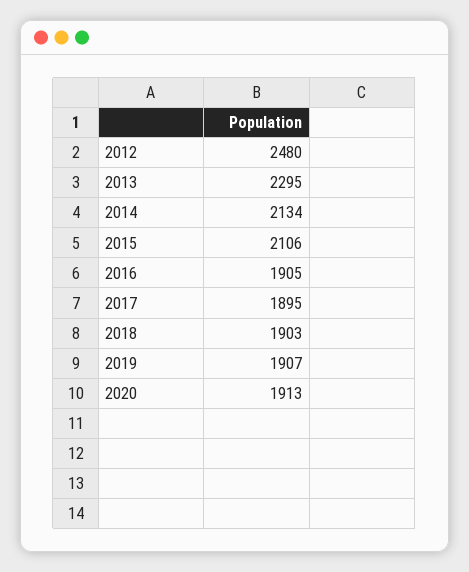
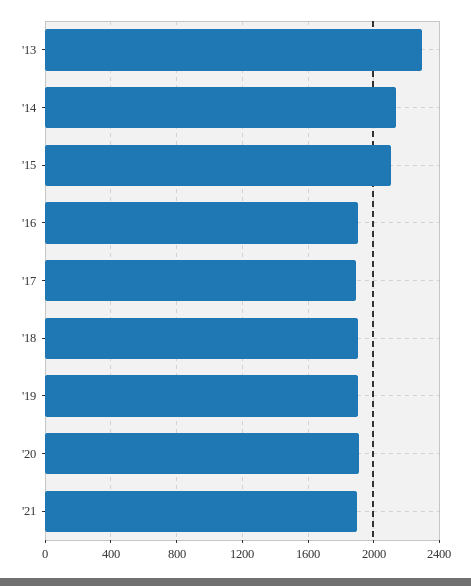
2012: 2480 -> none
'21: none -> 1900

